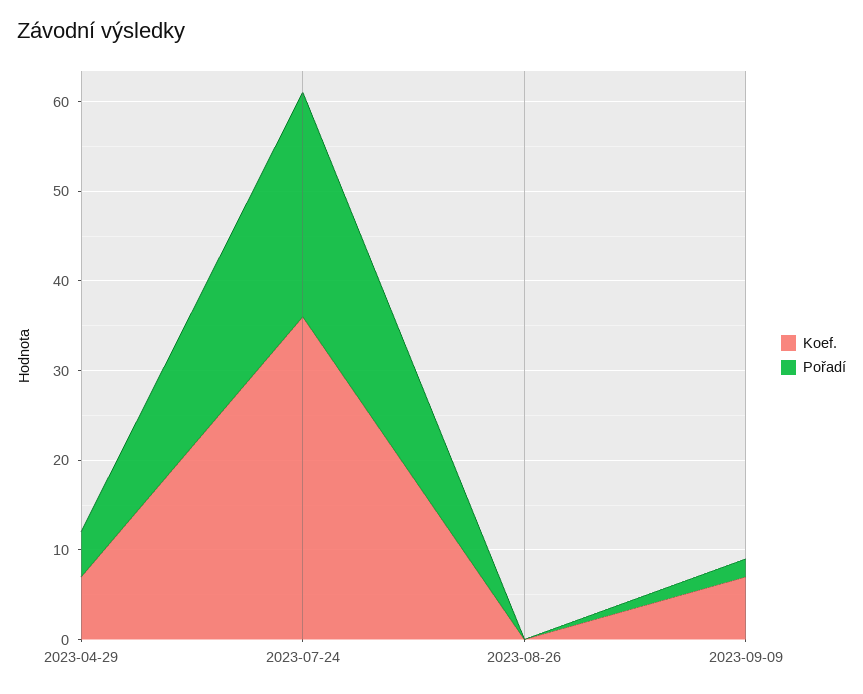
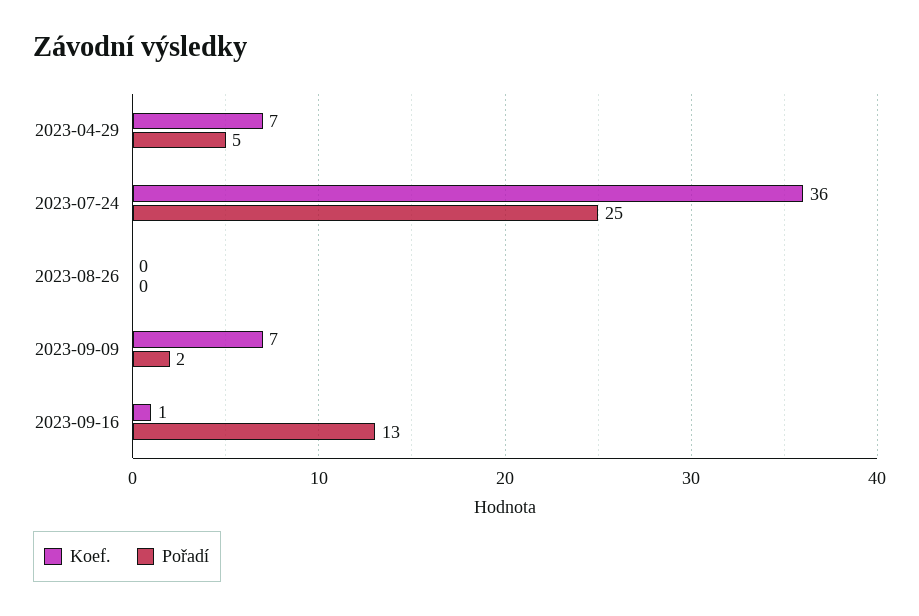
Koef., 2023-09-16: none -> 1
Pořadí, 2023-09-16: none -> 13

